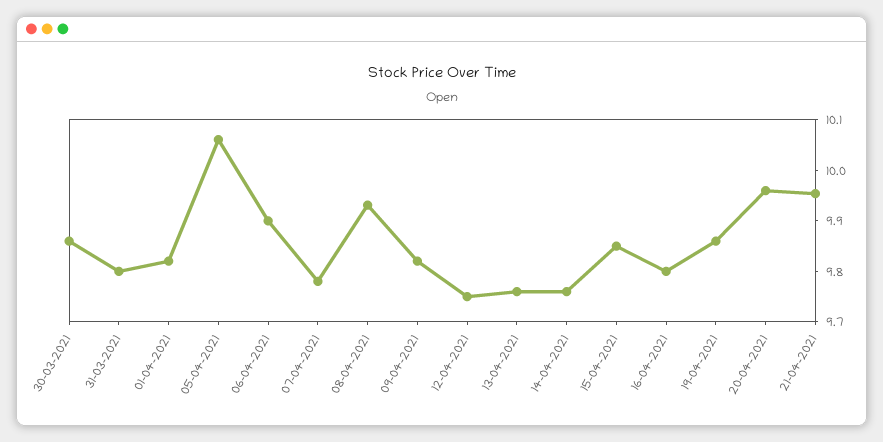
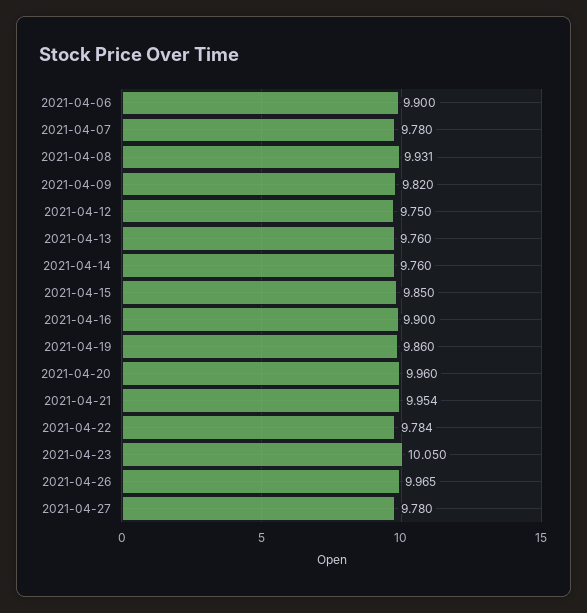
30-03-2021: 9.86 -> none
31-03-2021: 9.8 -> none
01-04-2021: 9.82 -> none
05-04-2021: 10.06 -> none
16-04-2021: 9.8 -> 9.9
2021-04-22: none -> 9.784
2021-04-23: none -> 10.05
2021-04-26: none -> 9.965
2021-04-27: none -> 9.78

